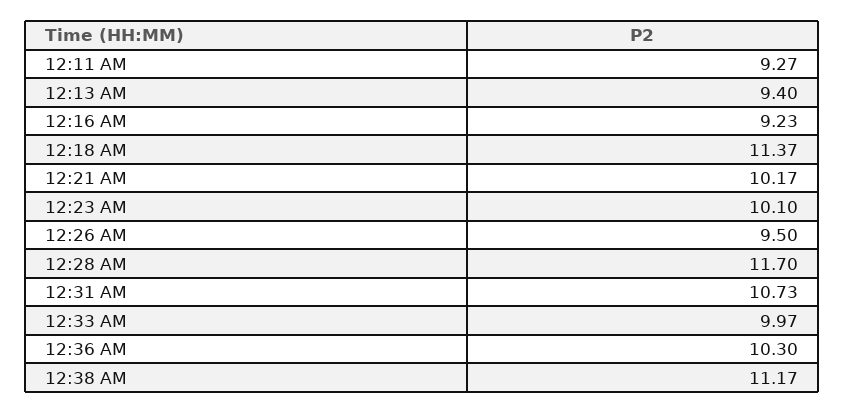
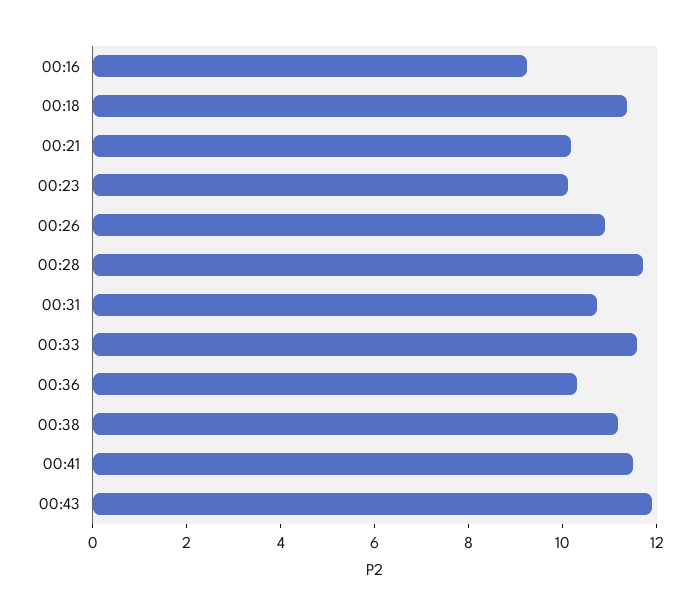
12:11 AM: 9.27 -> none
12:13 AM: 9.4 -> none
12:26 AM: 9.5 -> 11
12:33 AM: 9.97 -> 11.5
00:41: none -> 11.5
00:43: none -> 12

